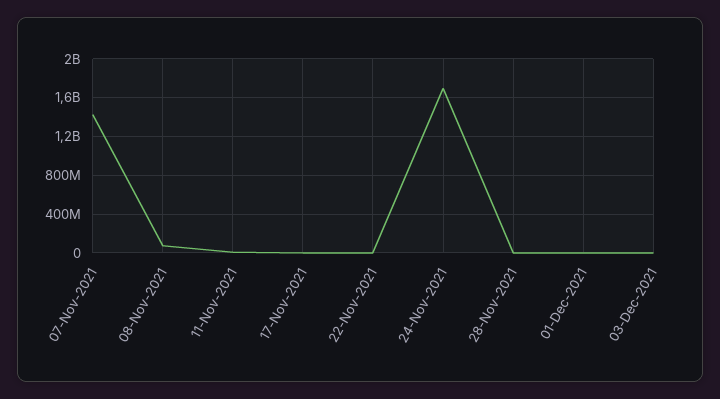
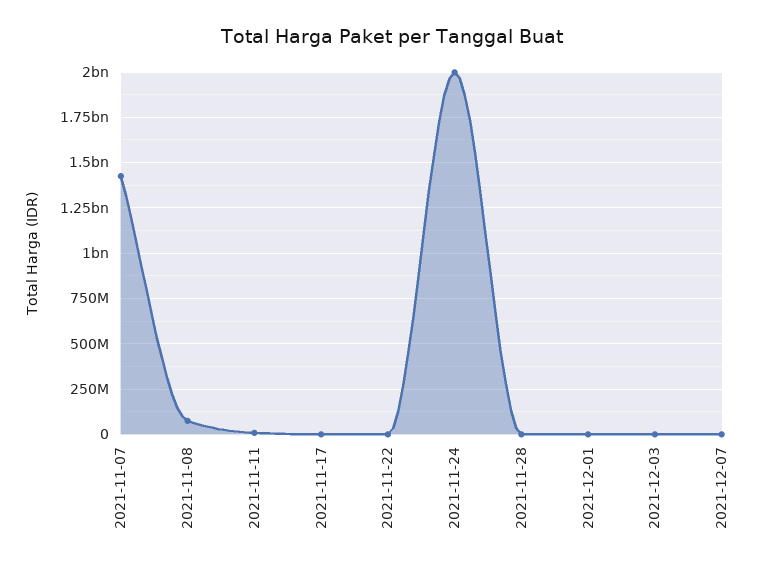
24-Nov-2021: 1700000000 -> 2000000000
2021-12-07: none -> 0

